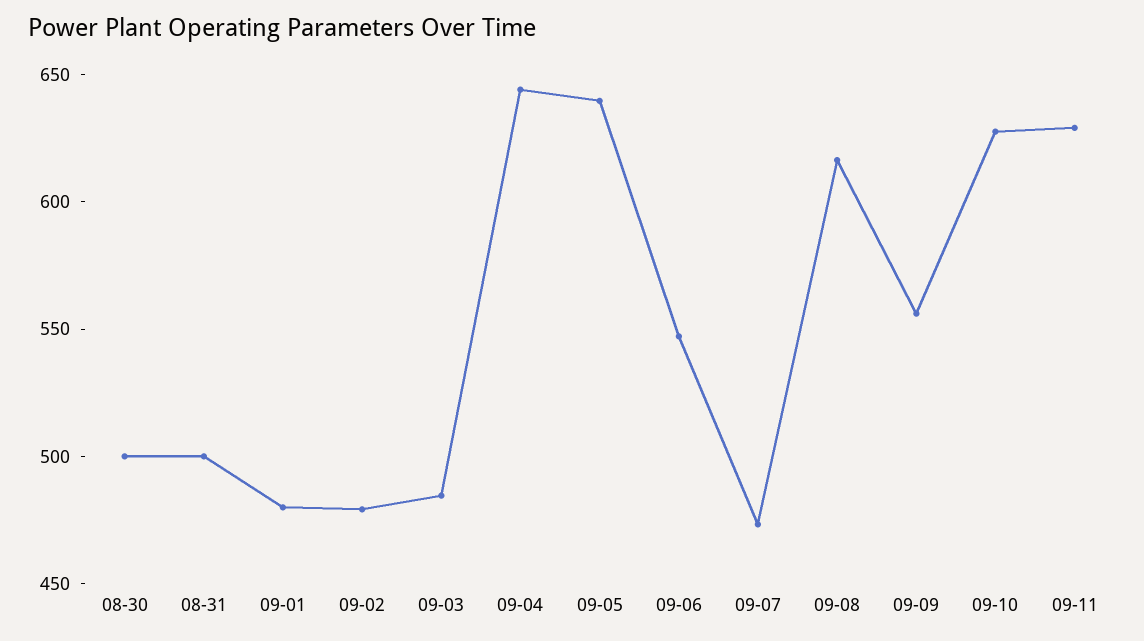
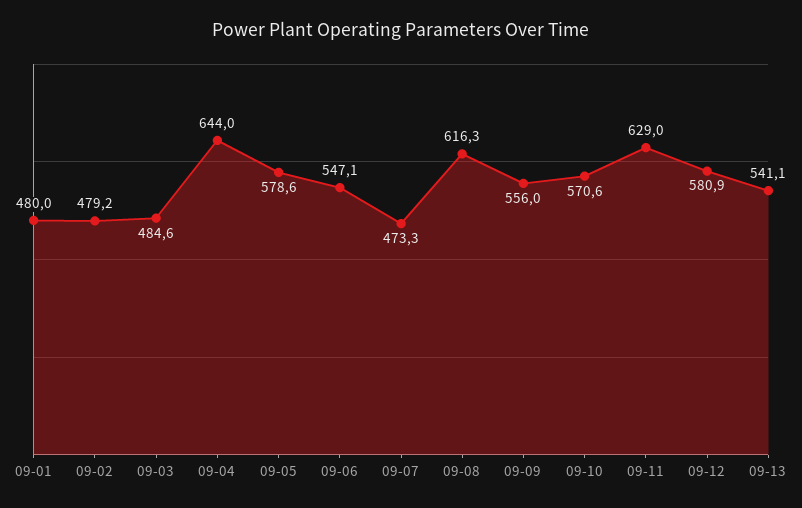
08-30: 500 -> none
08-31: 500 -> none
09-05: 640 -> 578.6
09-10: 630 -> 570.6
09-12: none -> 580.9
09-13: none -> 541.1

